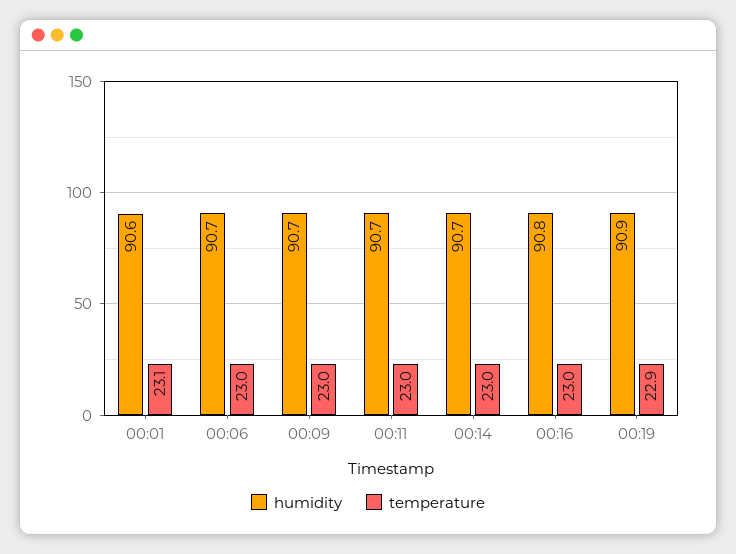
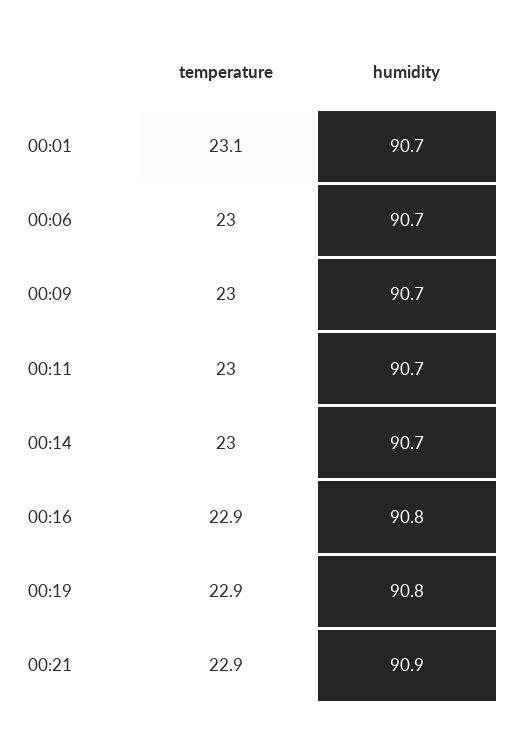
humidity, 00:01: 90.6 -> 90.7
temperature, 00:16: 23 -> 22.9
humidity, 00:19: 90.9 -> 90.8
temperature, 00:21: none -> 22.9
humidity, 00:21: none -> 90.9

